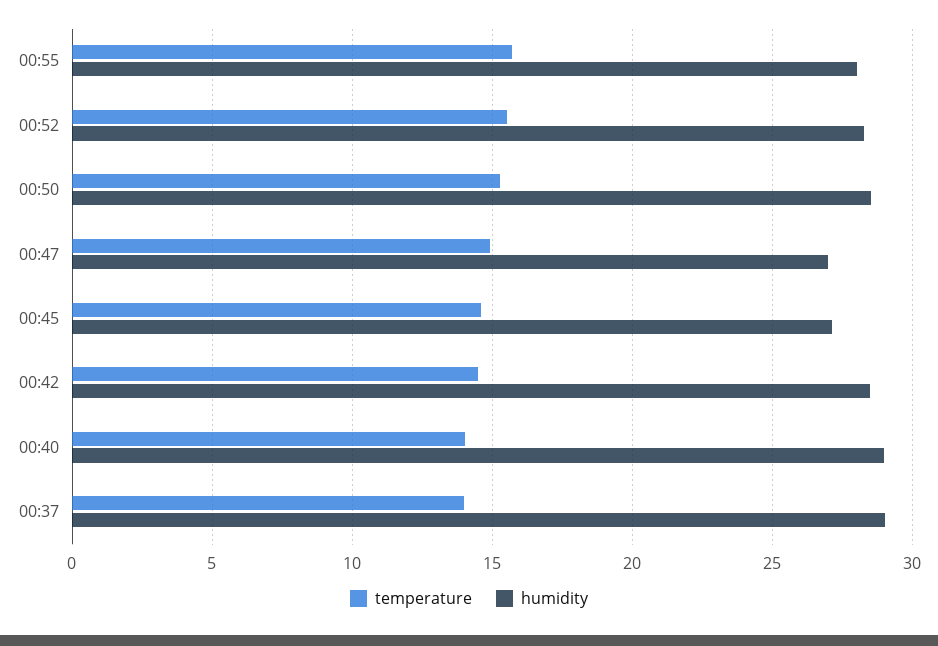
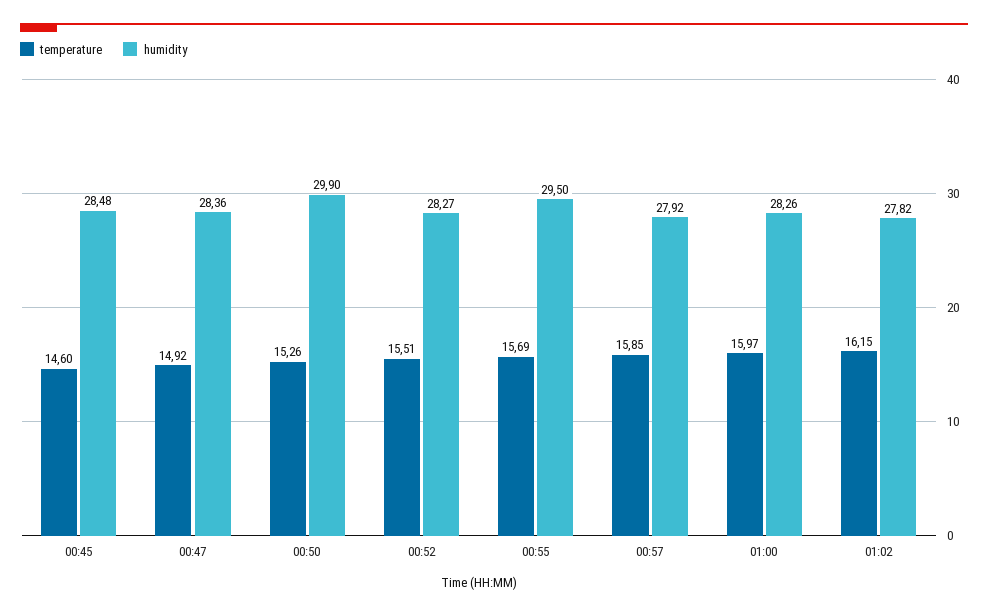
humidity, 00:55: 28 -> 29.5
humidity, 00:50: 28.5 -> 29.9
humidity, 00:47: 27 -> 28.36
humidity, 00:45: 27 -> 28.48
temperature, 00:42: 14.5 -> none
humidity, 00:42: 28.5 -> none
temperature, 00:40: 14 -> none
humidity, 00:40: 29 -> none
temperature, 00:37: 14 -> none
humidity, 00:37: 29 -> none
temperature, 00:57: none -> 15.85
humidity, 00:57: none -> 27.92
temperature, 01:00: none -> 15.97
humidity, 01:00: none -> 28.26
temperature, 01:02: none -> 16.15
humidity, 01:02: none -> 27.82

